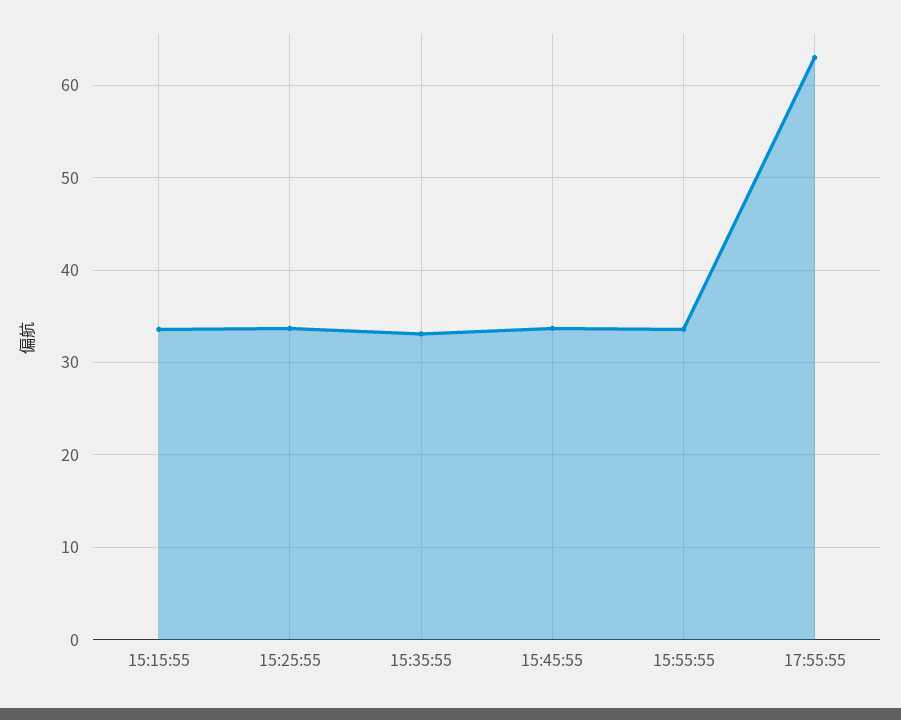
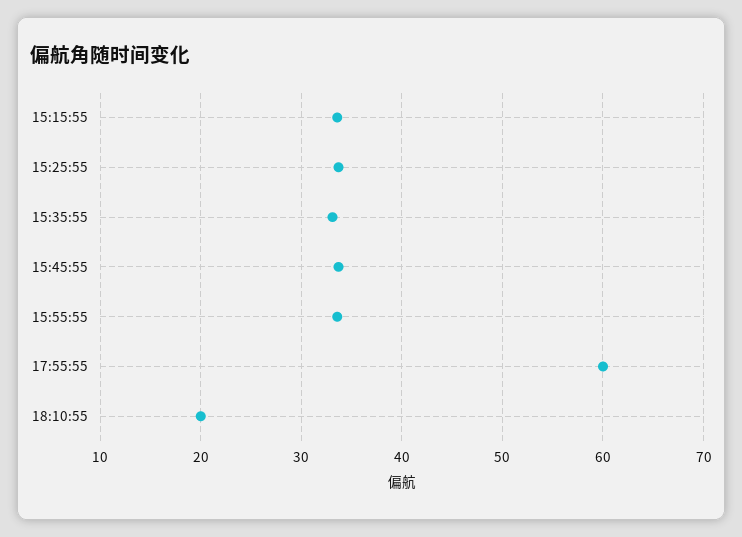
17:55:55: 63 -> 60
18:10:55: none -> 20

